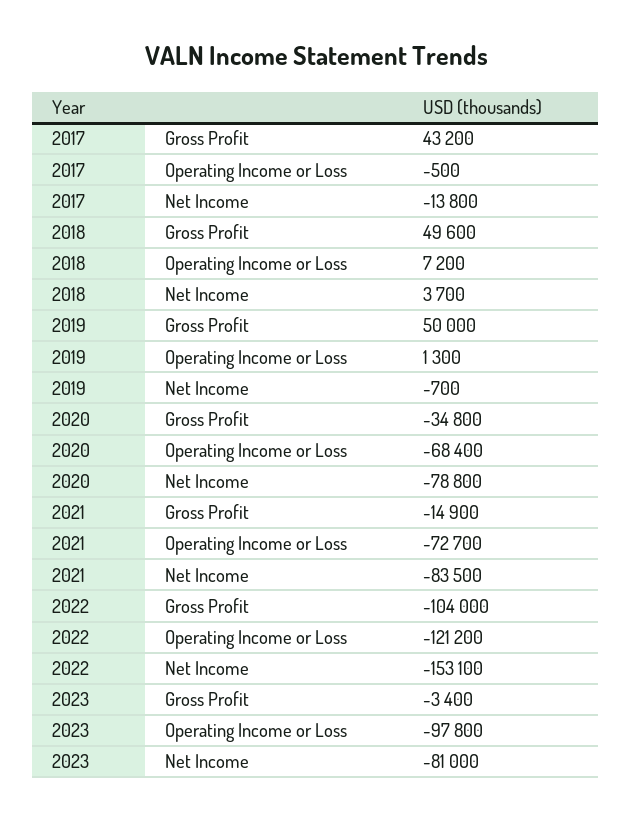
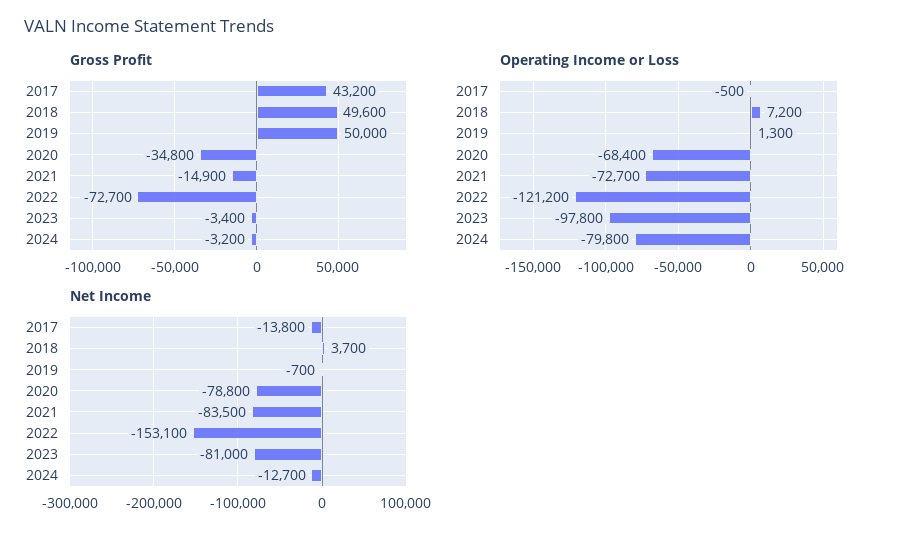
Gross Profit, 2022: -104000 -> -72700
Gross Profit, 2024: none -> -3200
Operating Income or Loss, 2024: none -> -79800
Net Income, 2024: none -> -12700

